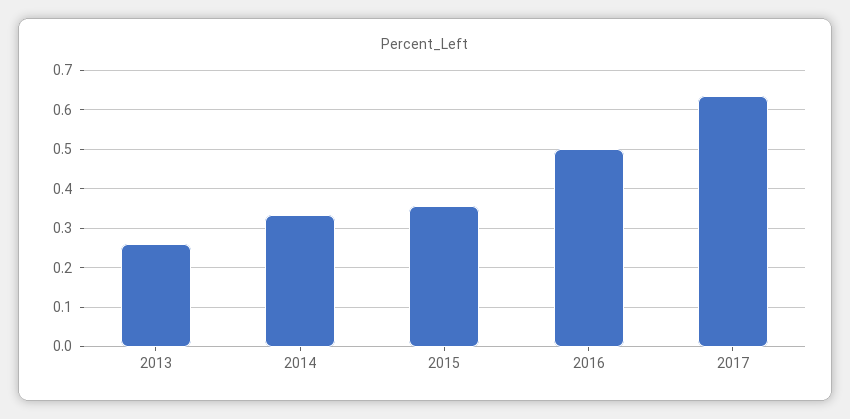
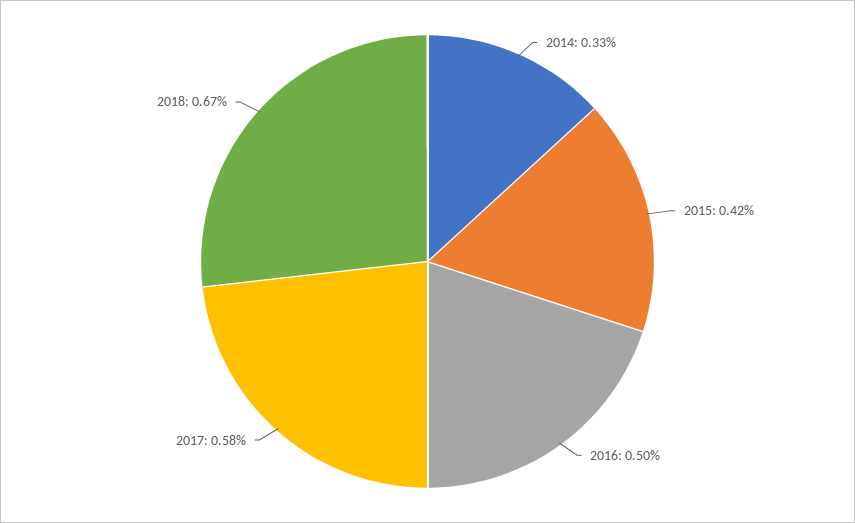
2013: 0.26 -> none
2015: 0.36 -> 0.42
2017: 0.64 -> 0.58
2018: none -> 0.67

